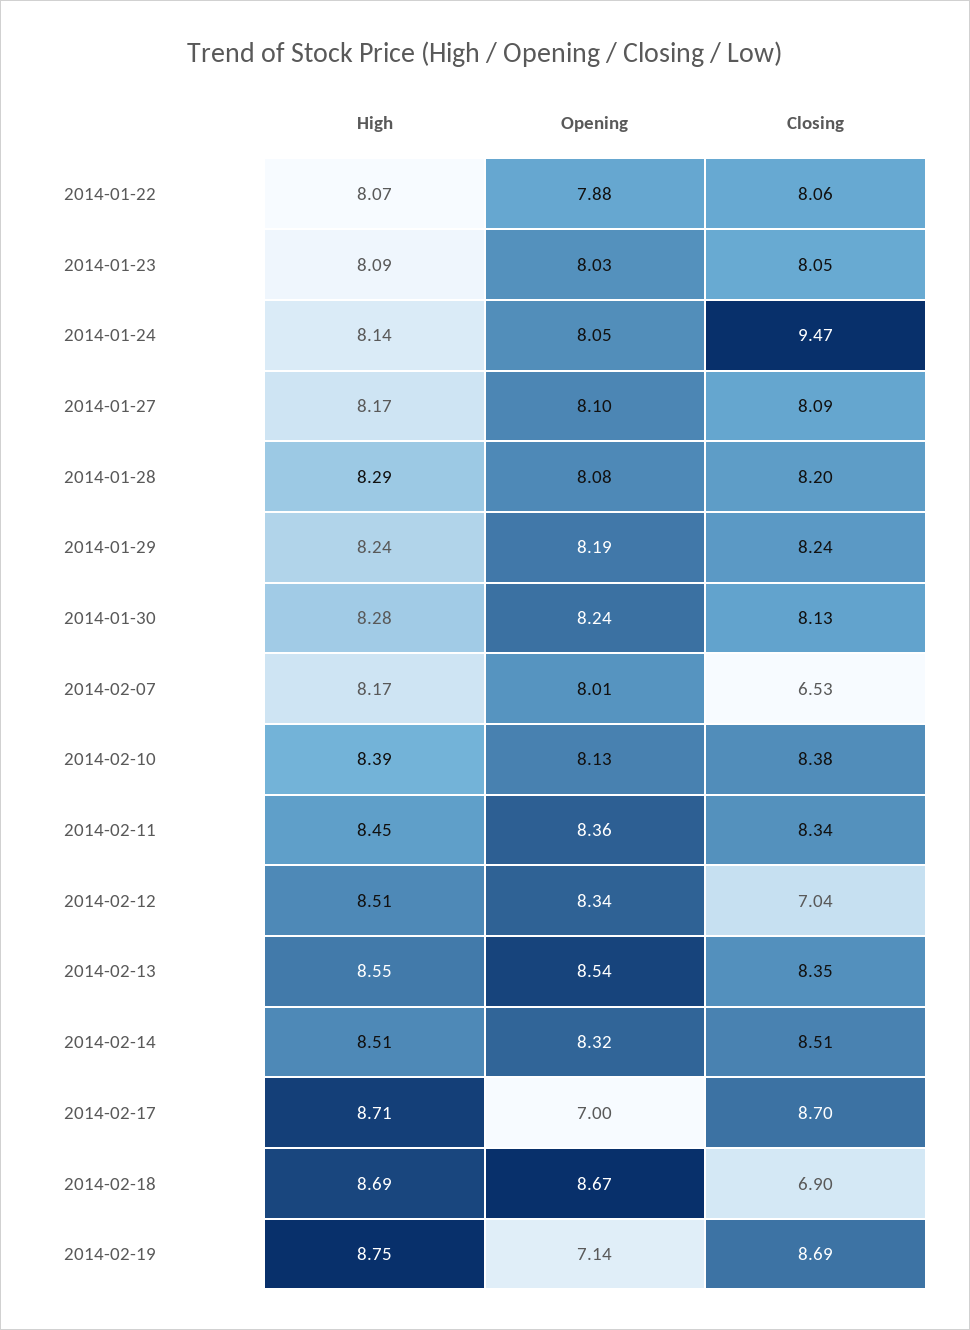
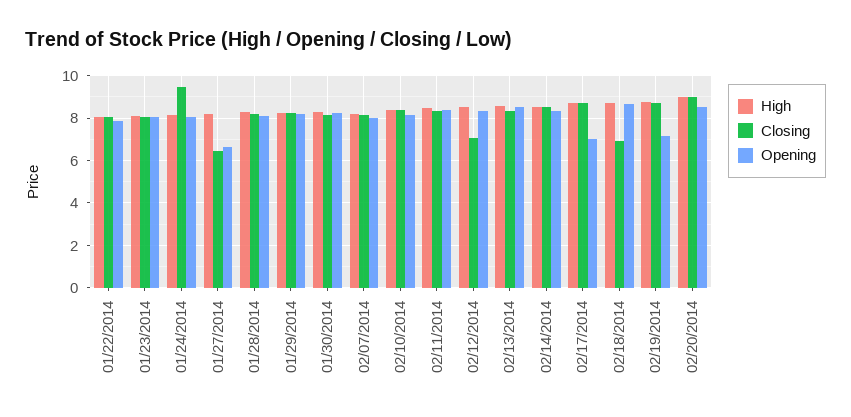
Opening, 2014-01-27: 8.1 -> 6.5
Closing, 2014-01-27: 8.09 -> 6.5
Closing, 2014-02-07: 6.53 -> 8
High, 02/20/2014: none -> 9
Closing, 02/20/2014: none -> 9
Opening, 02/20/2014: none -> 8.5

